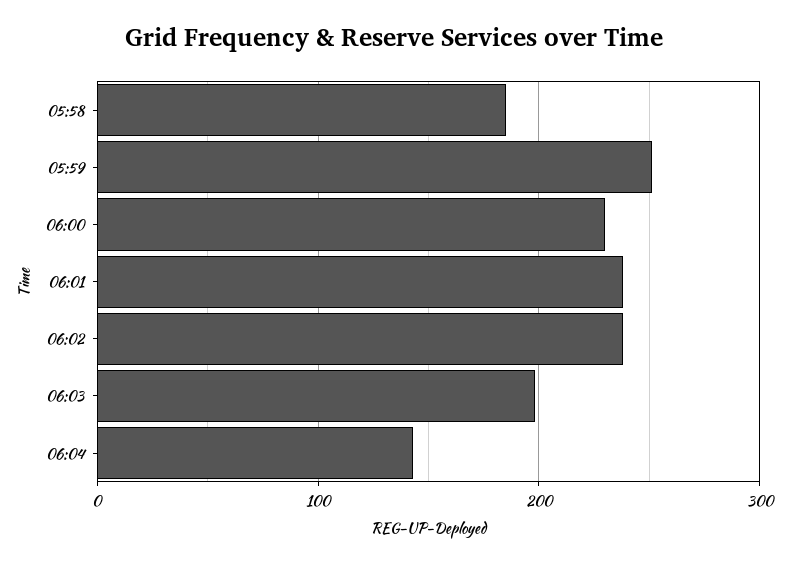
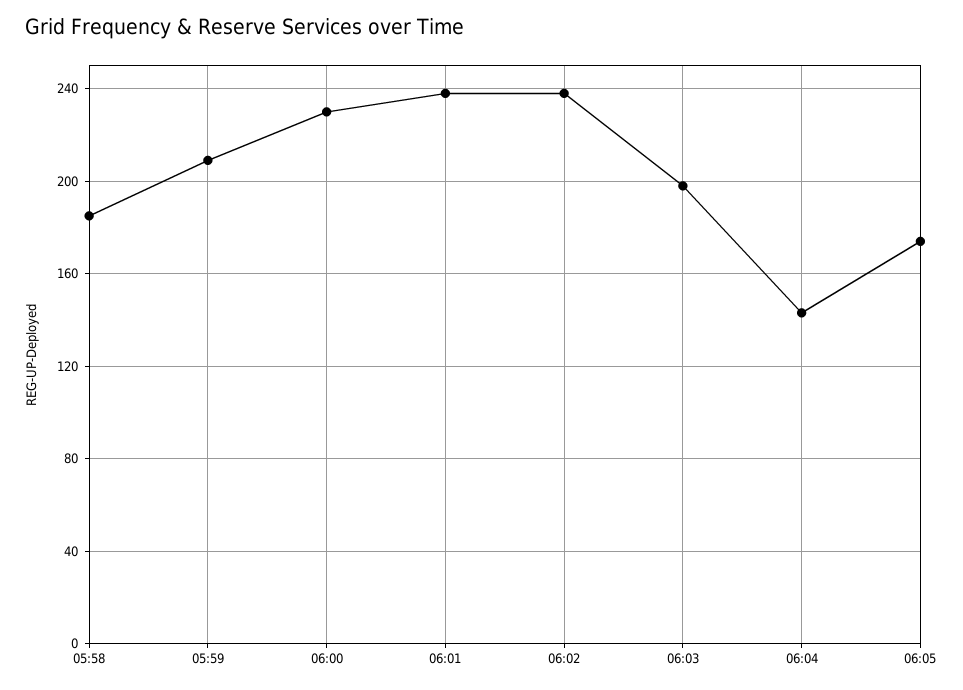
05:59: 250 -> 210
06:05: none -> 175

